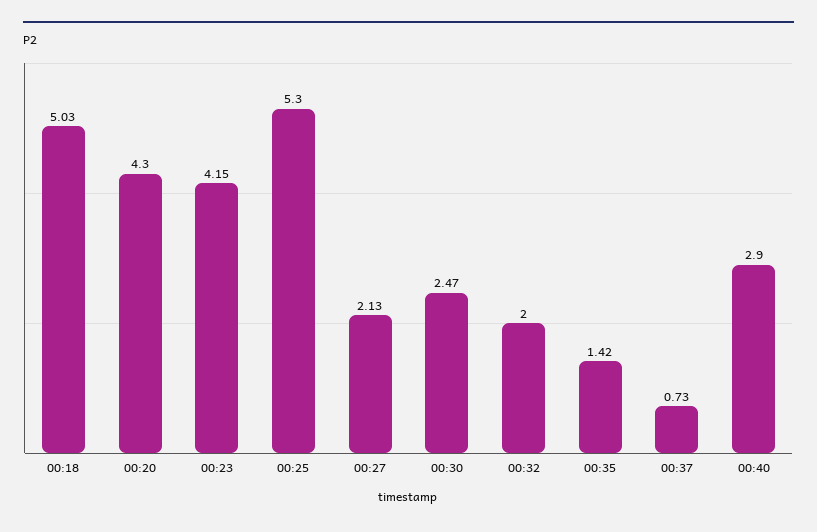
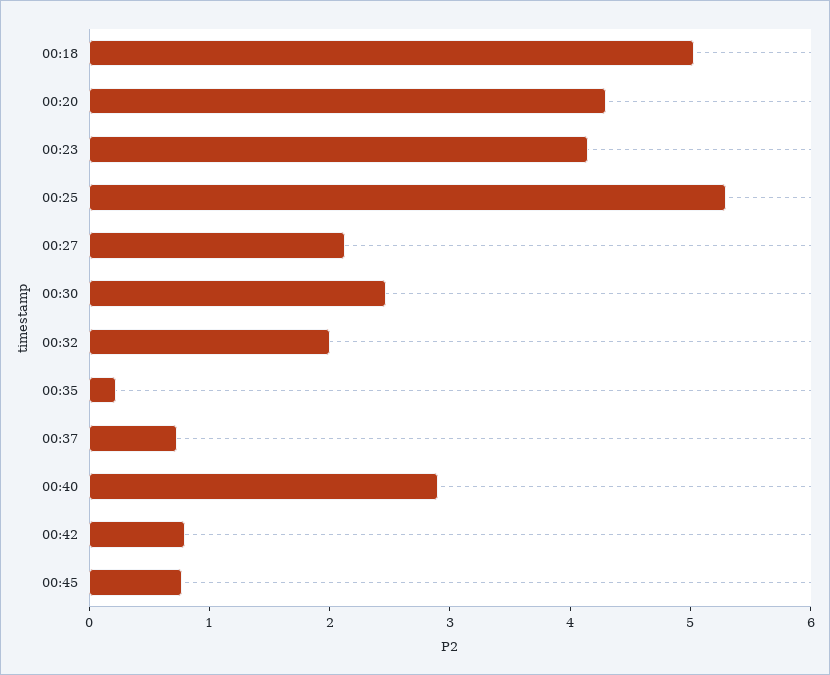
00:35: 1.42 -> 0.2
00:42: none -> 0.8
00:45: none -> 0.8

